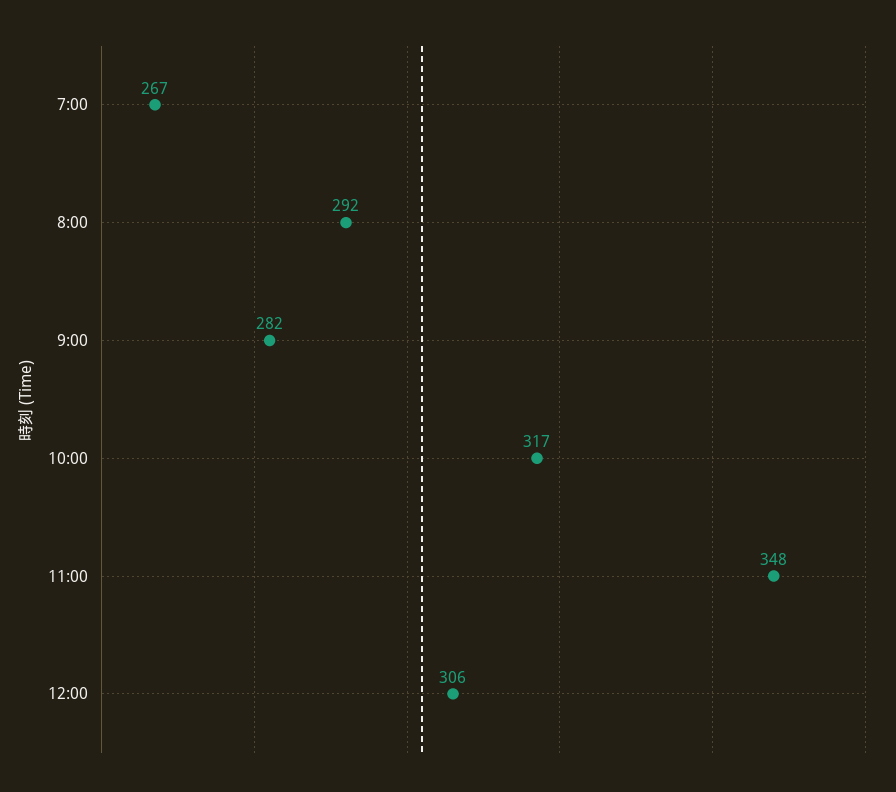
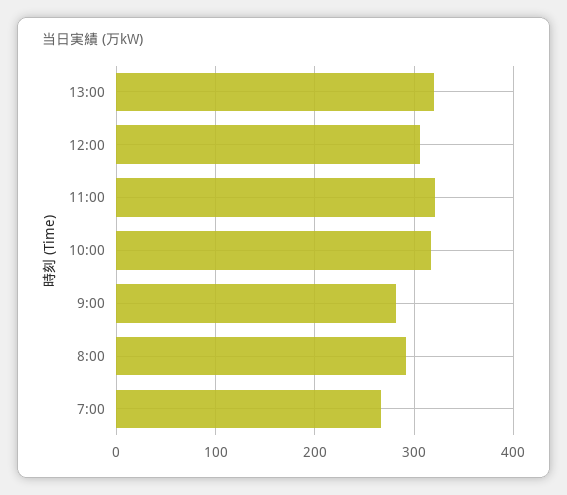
11:00: 348 -> 320
13:00: none -> 320

